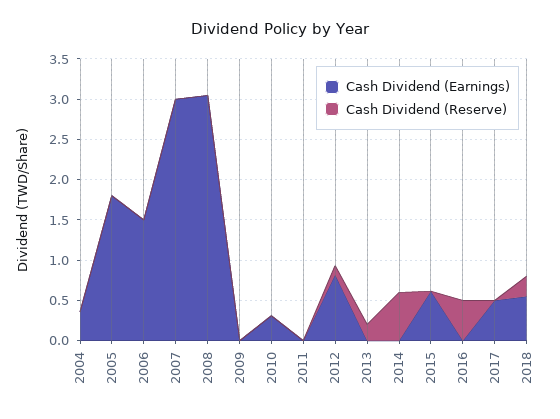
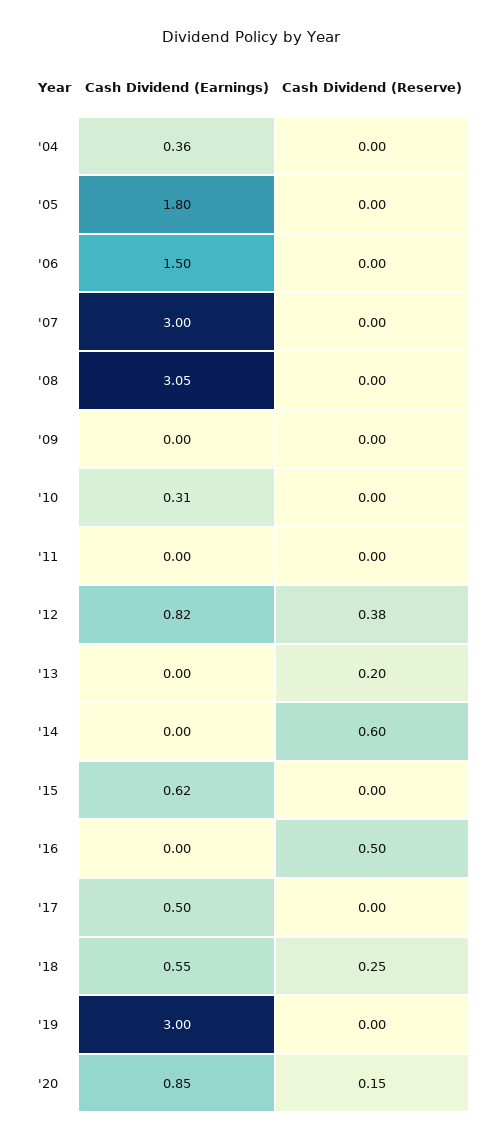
Cash Dividend (Reserve), 2012: 0.1 -> 0.38
Cash Dividend (Earnings), '19: none -> 3
Cash Dividend (Reserve), '19: none -> 0
Cash Dividend (Earnings), '20: none -> 0.85
Cash Dividend (Reserve), '20: none -> 0.15

